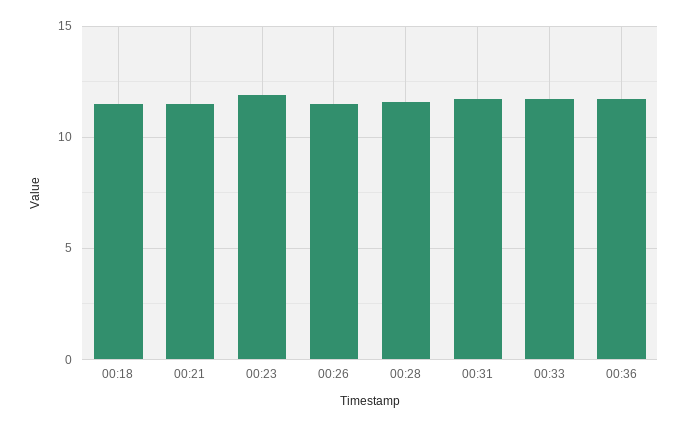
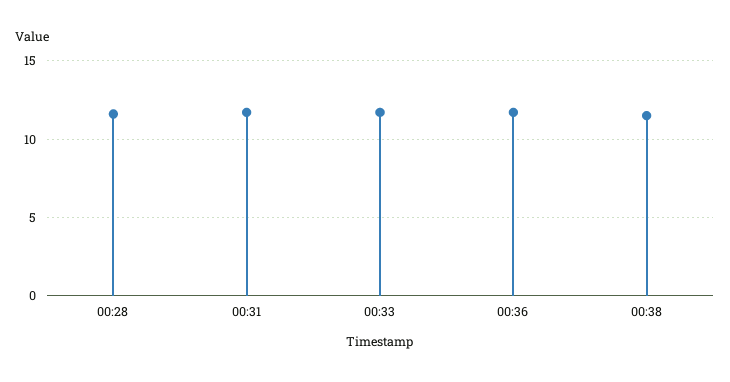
00:18: 11.5 -> none
00:21: 11.5 -> none
00:23: 12 -> none
00:26: 11.5 -> none
00:38: none -> 11.5

